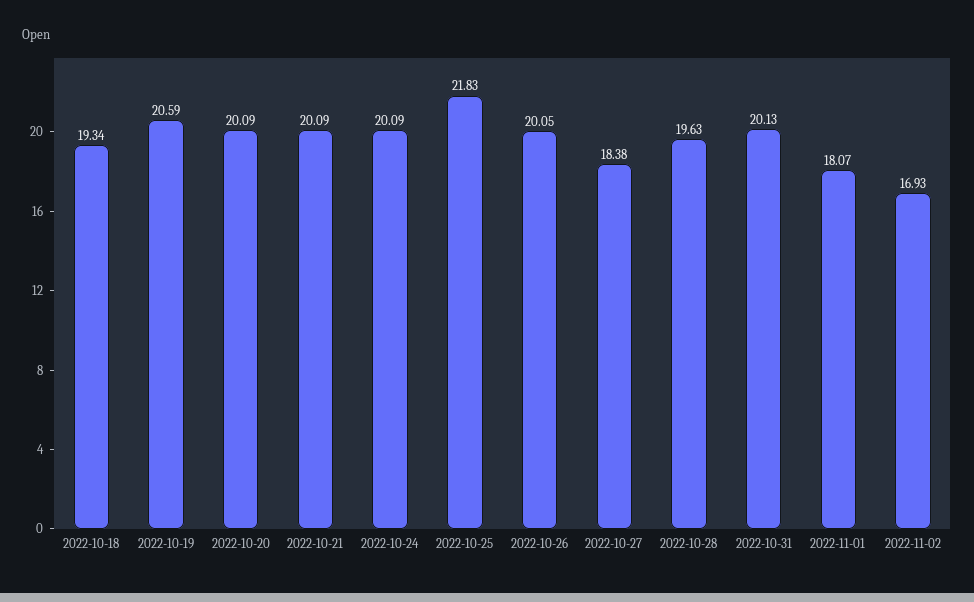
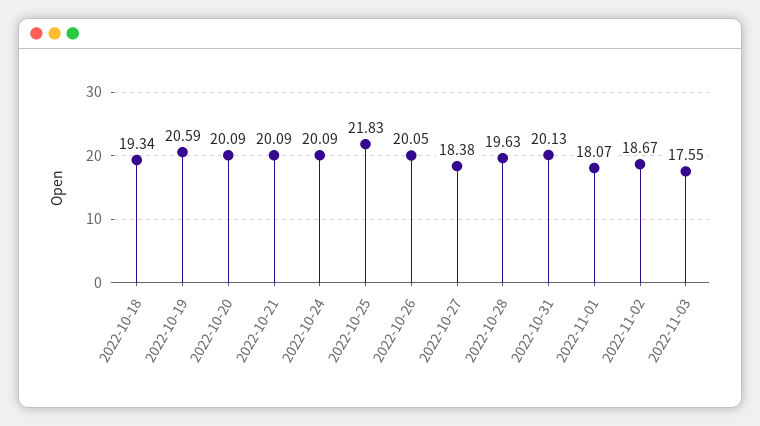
2022-11-02: 16.93 -> 18.67
2022-11-03: none -> 17.55

